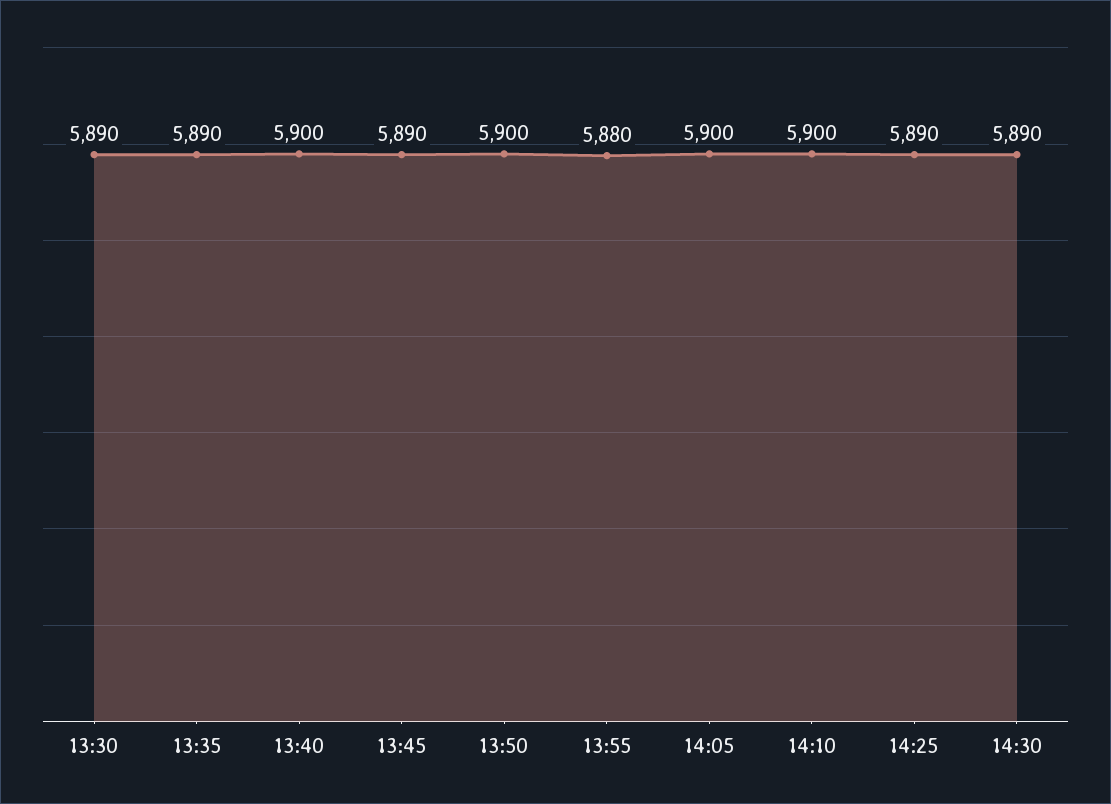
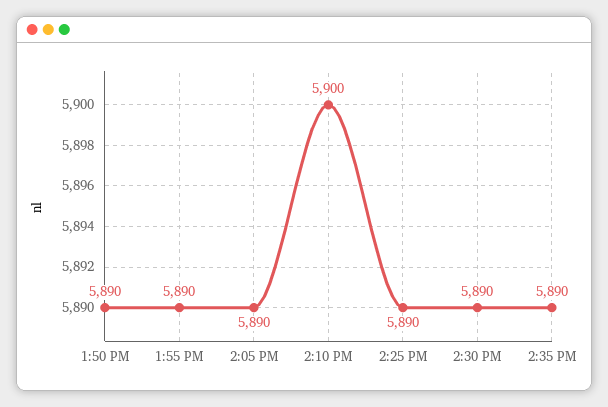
13:30: 5890 -> none
13:35: 5890 -> none
13:40: 5900 -> none
13:45: 5890 -> none
13:50: 5900 -> 5890
13:55: 5880 -> 5890
14:05: 5900 -> 5890
2:35 PM: none -> 5890

